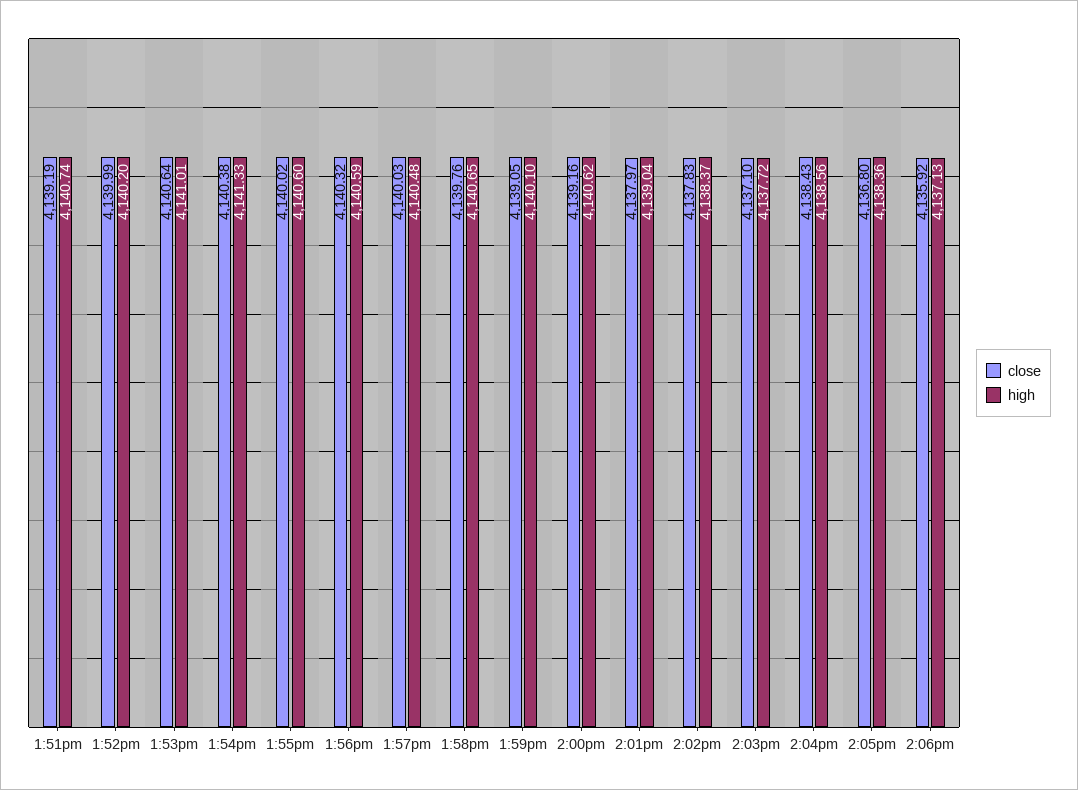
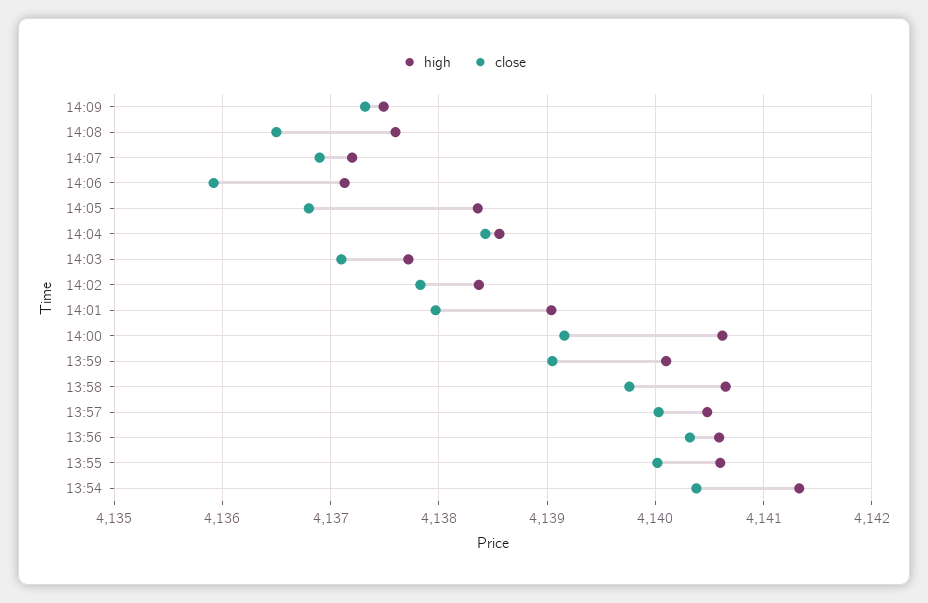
close, 1:51pm: 4139.19 -> none
high, 1:51pm: 4140.74 -> none
close, 1:52pm: 4139.99 -> none
high, 1:52pm: 4140.2 -> none
close, 1:53pm: 4140.64 -> none
high, 1:53pm: 4141.01 -> none
high, 14:09: none -> 4137.5
close, 14:09: none -> 4137.3
high, 14:08: none -> 4137.6
close, 14:08: none -> 4136.5
high, 14:07: none -> 4137.2
close, 14:07: none -> 4136.9

